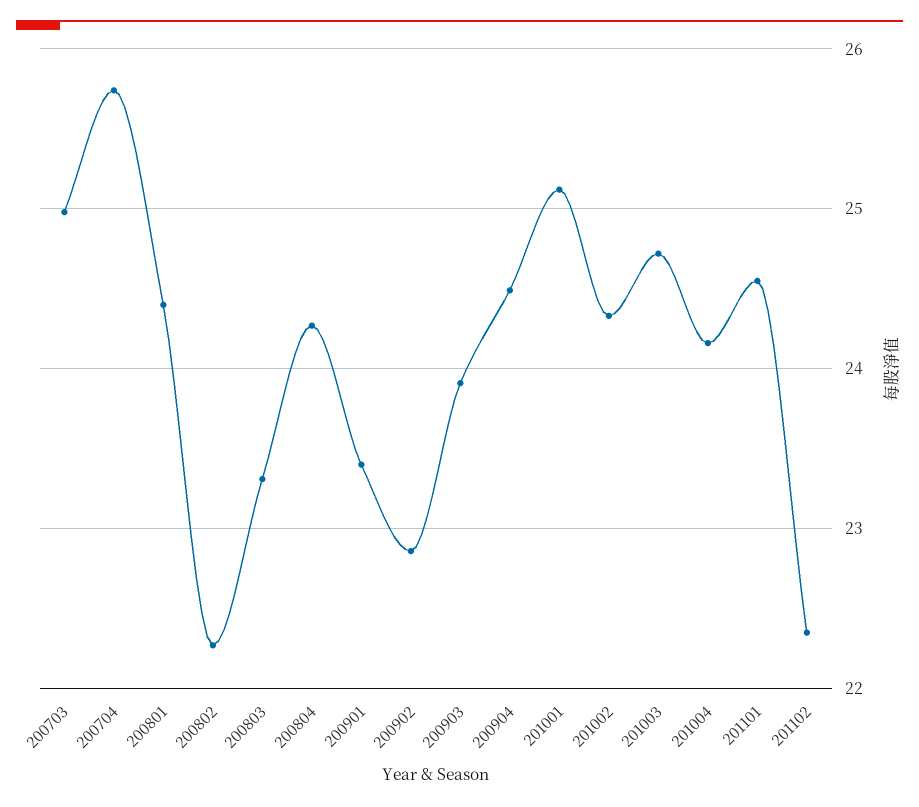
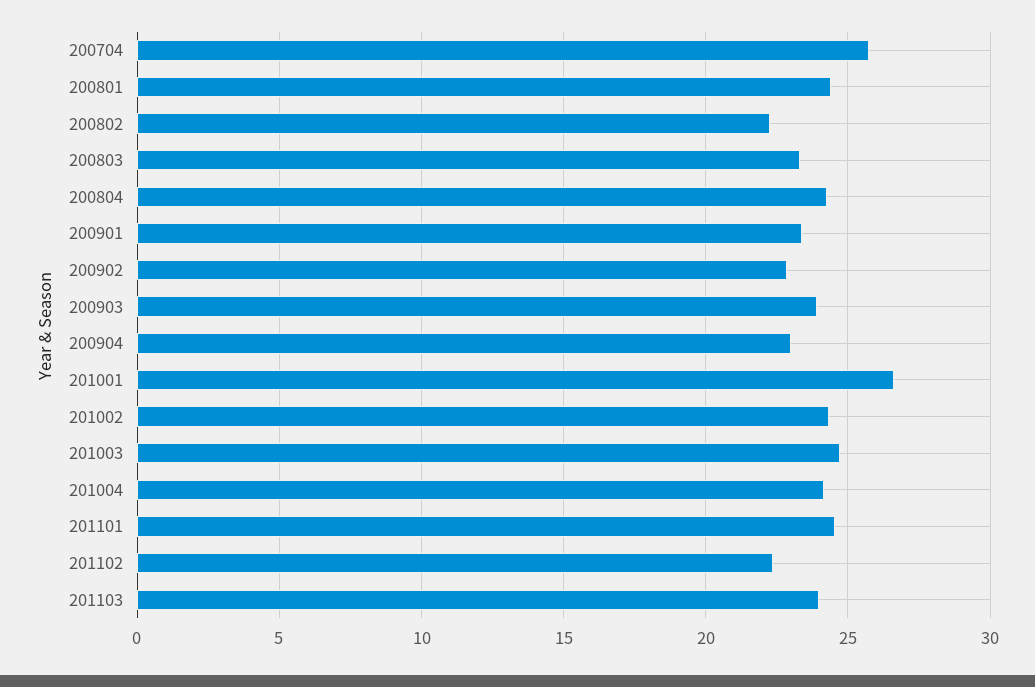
200703: 25 -> none
200904: 24.5 -> 23
201001: 25.1 -> 26.5
201103: none -> 24

